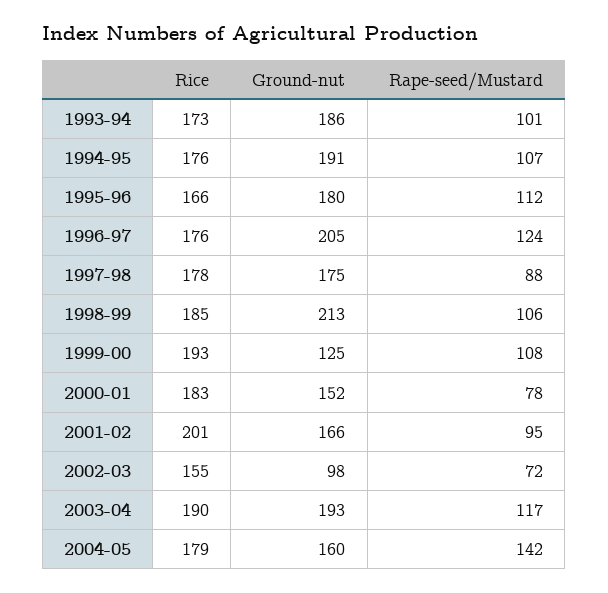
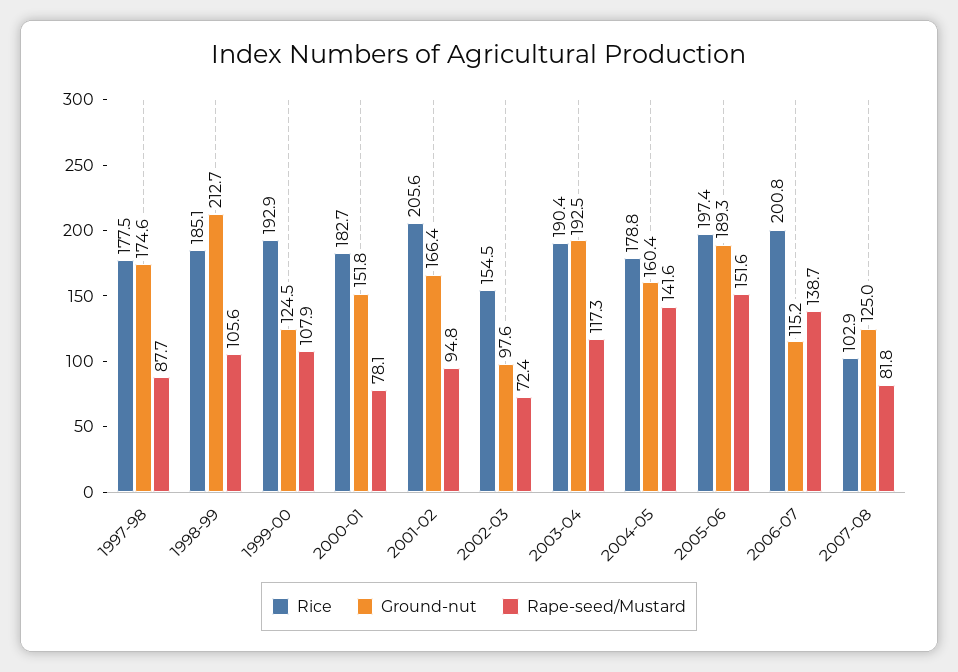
Rice, 1993-94: 173 -> none
Ground-nut, 1993-94: 186 -> none
Rape-seed/Mustard, 1993-94: 101 -> none
Rice, 1994-95: 176 -> none
Ground-nut, 1994-95: 191 -> none
Rape-seed/Mustard, 1994-95: 107 -> none
Rice, 1995-96: 166 -> none
Ground-nut, 1995-96: 180 -> none
Rape-seed/Mustard, 1995-96: 112 -> none
Rice, 1996-97: 176 -> none
Ground-nut, 1996-97: 205 -> none
Rape-seed/Mustard, 1996-97: 124 -> none
Rice, 2001-02: 201 -> 205.6
Rice, 2005-06: none -> 197.4
Ground-nut, 2005-06: none -> 189.3
Rape-seed/Mustard, 2005-06: none -> 151.6
Rice, 2006-07: none -> 200.8
Ground-nut, 2006-07: none -> 115.2
Rape-seed/Mustard, 2006-07: none -> 138.7
Rice, 2007-08: none -> 102.9
Ground-nut, 2007-08: none -> 125
Rape-seed/Mustard, 2007-08: none -> 81.8

